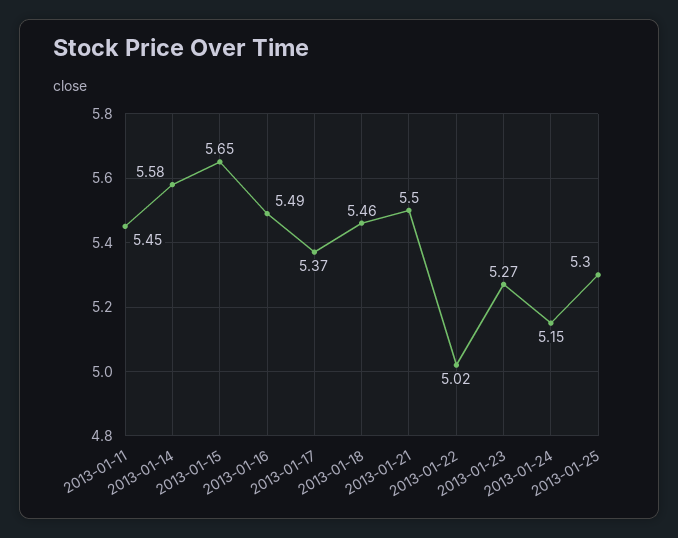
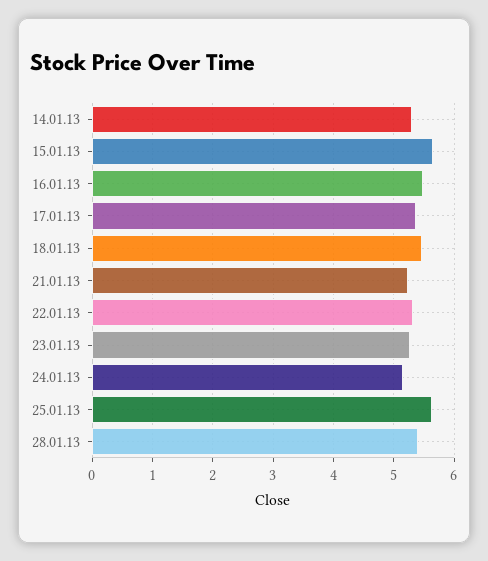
2013-01-11: 5.45 -> none
2013-01-14: 5.58 -> 5.3
2013-01-21: 5.5 -> 5.2
2013-01-22: 5.02 -> 5.3
2013-01-25: 5.3 -> 5.6
28.01.13: none -> 5.4

